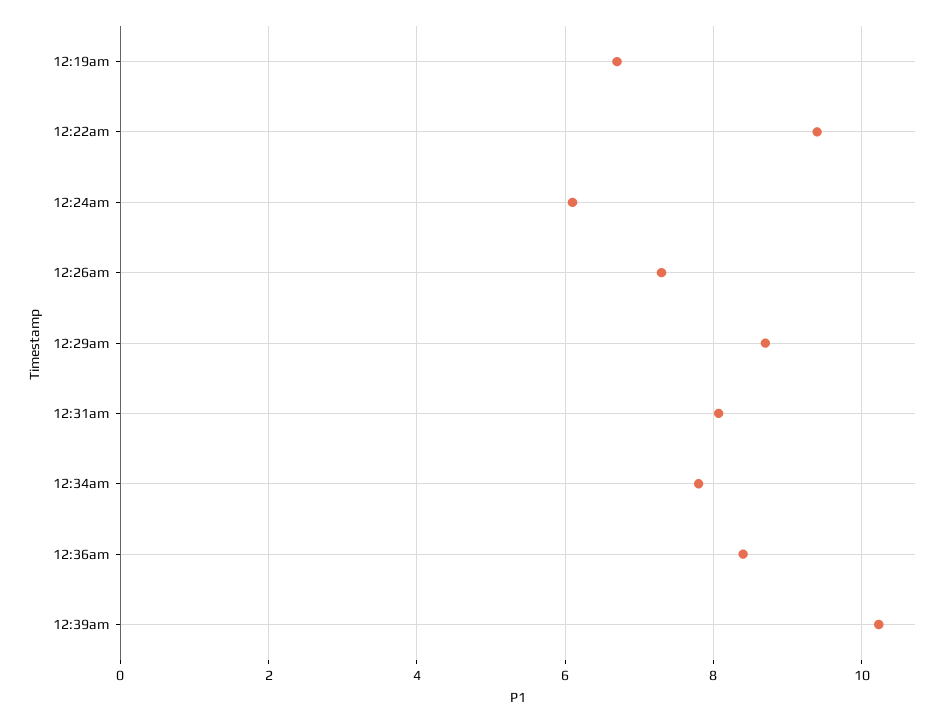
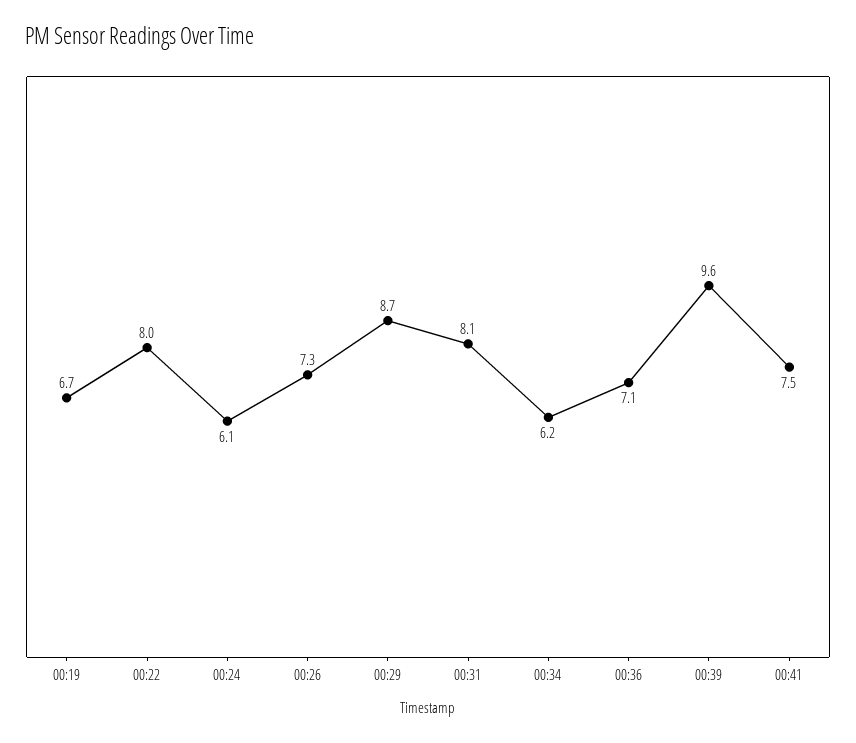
12:22am: 9.4 -> 8
12:34am: 7.8 -> 6.2
12:36am: 8.4 -> 7.1
12:39am: 10.2 -> 9.6
00:41: none -> 7.5

